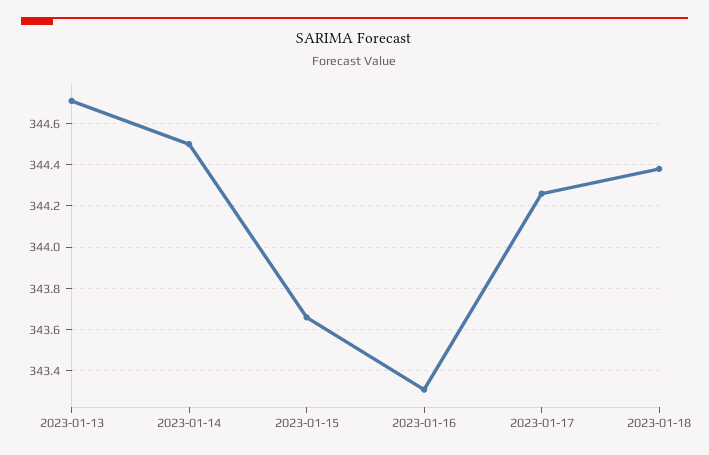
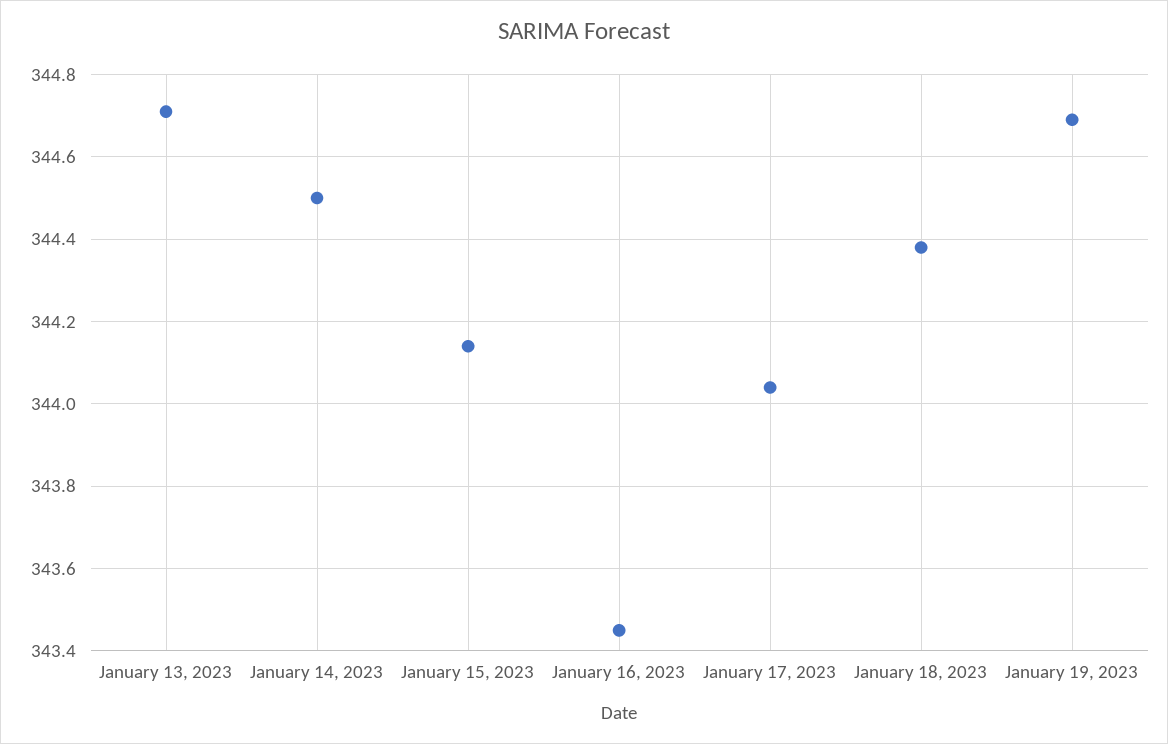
2023-01-15: 343.65 -> 344.15
2023-01-16: 343.3 -> 343.45
2023-01-17: 344.25 -> 344.05
January 19, 2023: none -> 344.7

